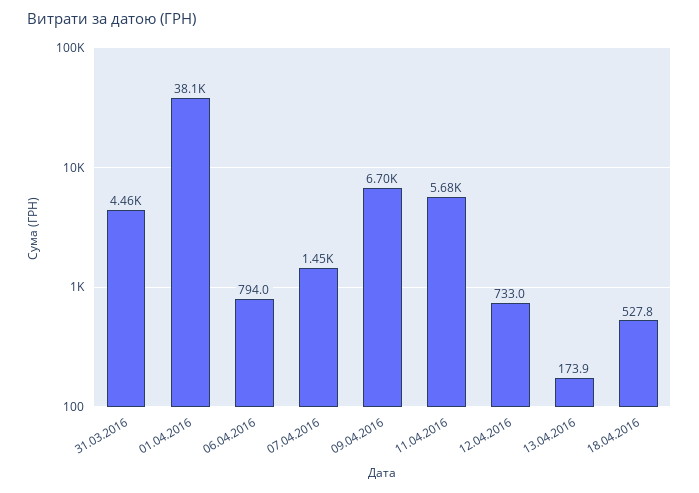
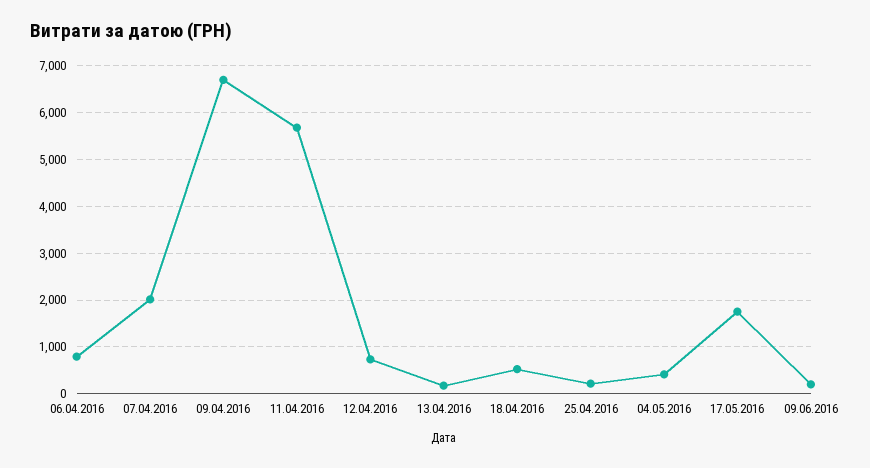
31.03.2016: 4460 -> none
01.04.2016: 38100 -> none
07.04.2016: 1450 -> 2000
25.04.2016: none -> 200
04.05.2016: none -> 400
17.05.2016: none -> 1800
09.06.2016: none -> 200

